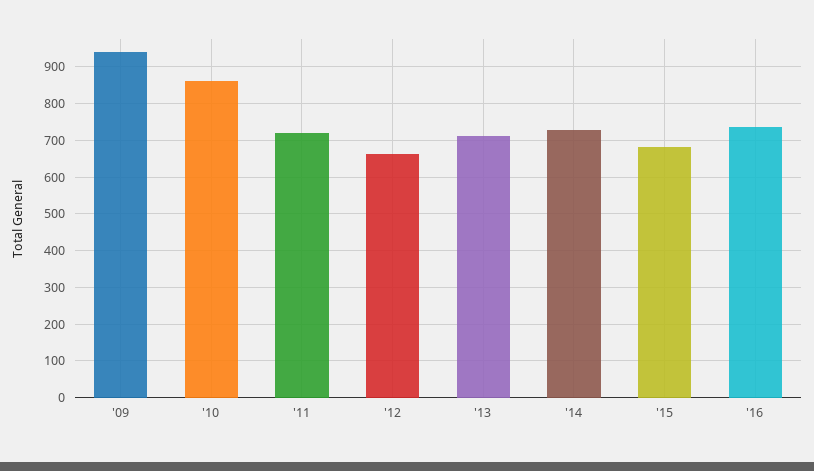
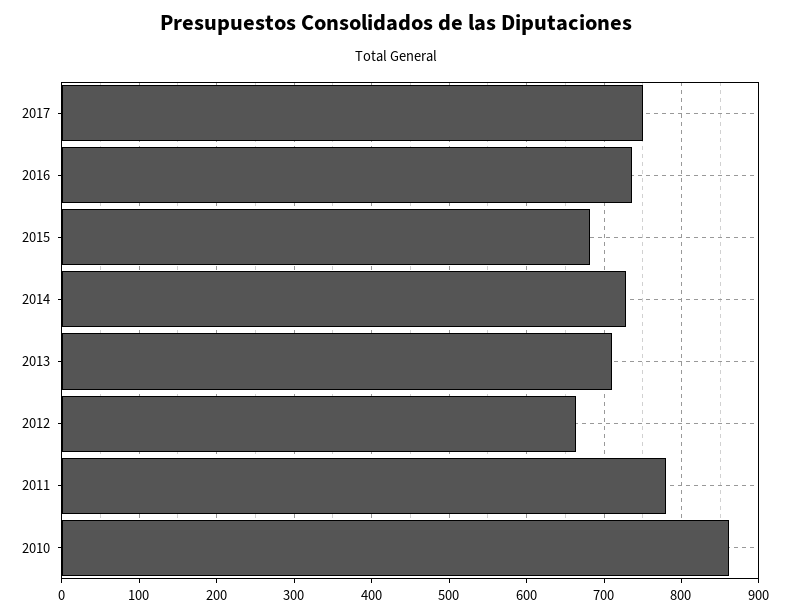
'09: 940 -> none
'11: 720 -> 780
2017: none -> 750

